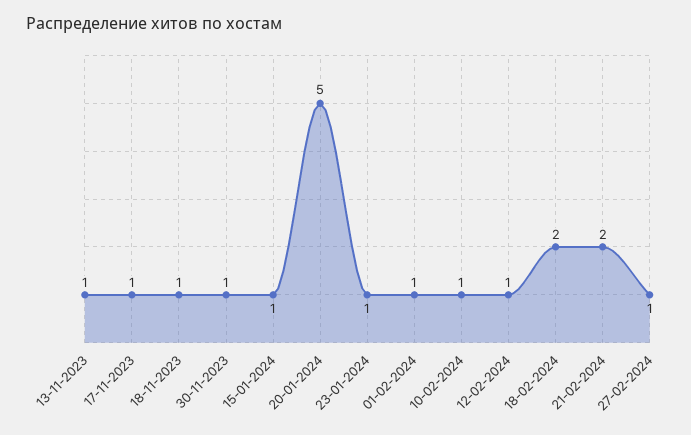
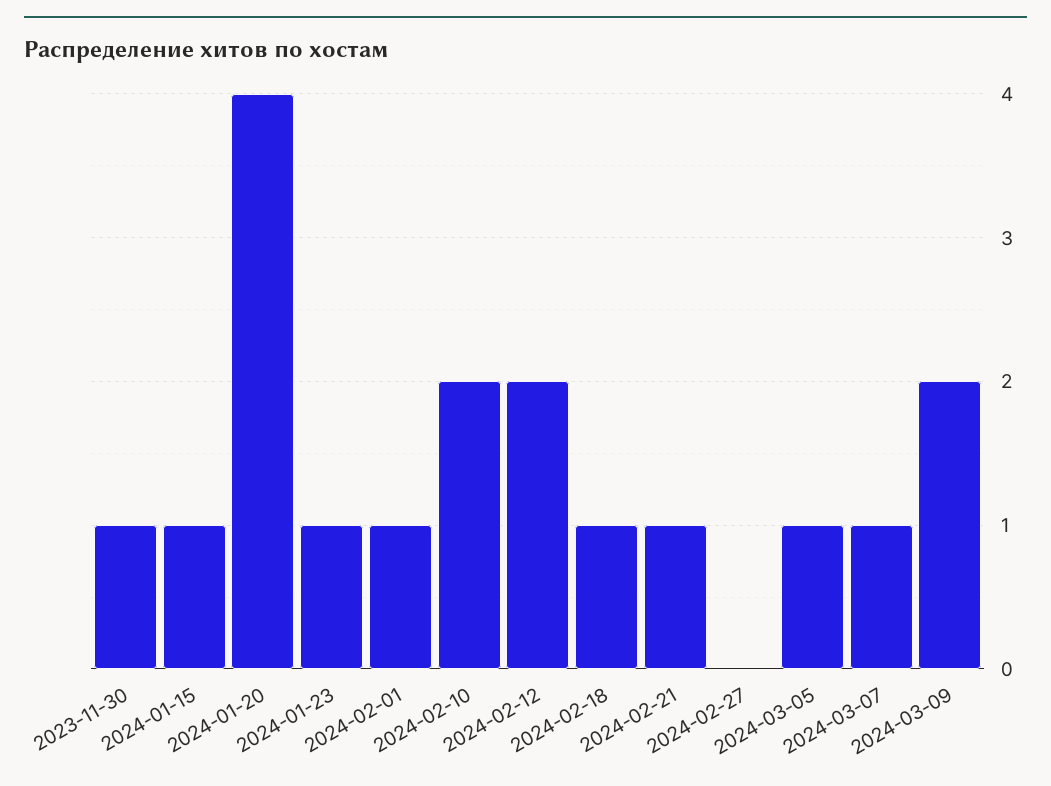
13-11-2023: 1 -> none
17-11-2023: 1 -> none
18-11-2023: 1 -> none
20-01-2024: 5 -> 4
10-02-2024: 1 -> 2
12-02-2024: 1 -> 2
18-02-2024: 2 -> 1
21-02-2024: 2 -> 1
27-02-2024: 1 -> 0
2024-03-05: none -> 1
2024-03-07: none -> 1
2024-03-09: none -> 2

